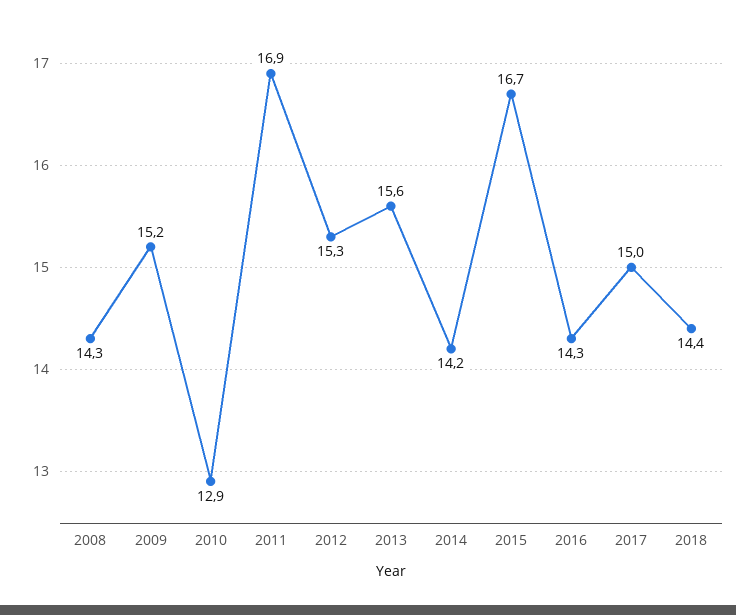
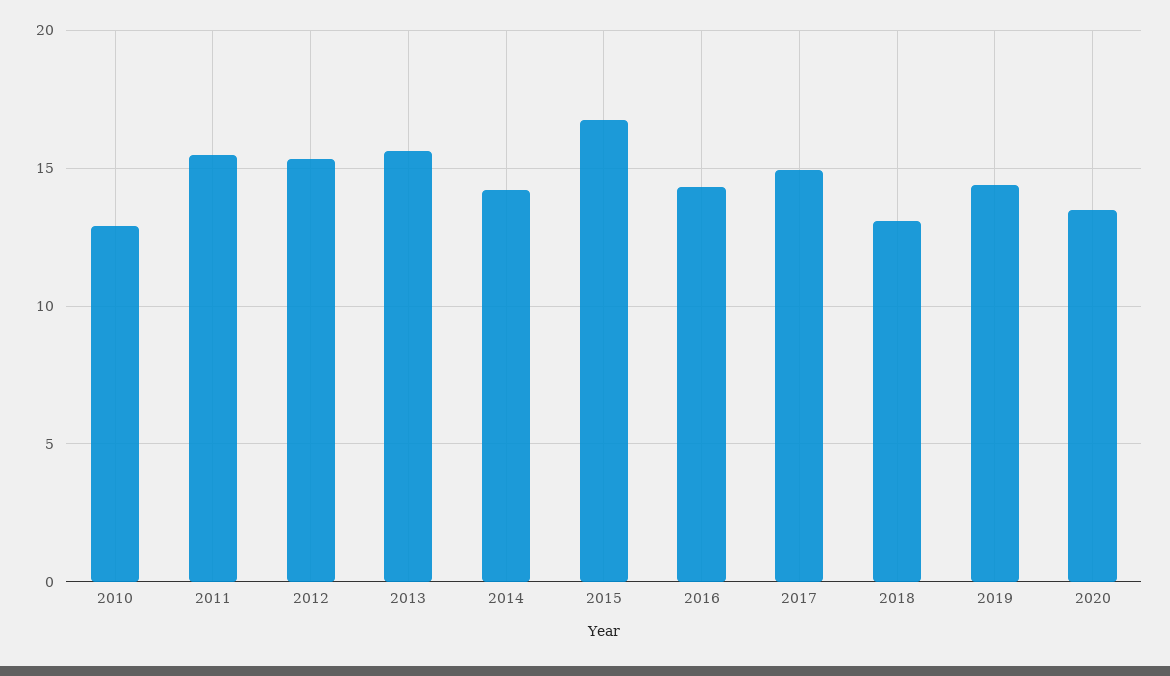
2008: 14.3 -> none
2009: 15.2 -> none
2011: 16.9 -> 15.5
2018: 14.4 -> 13
2019: none -> 14.5
2020: none -> 13.5

